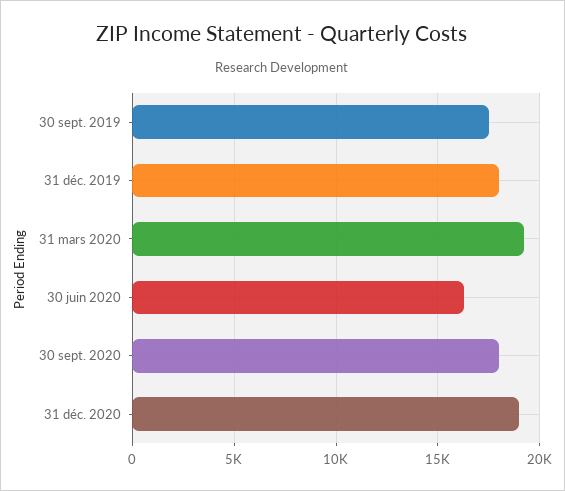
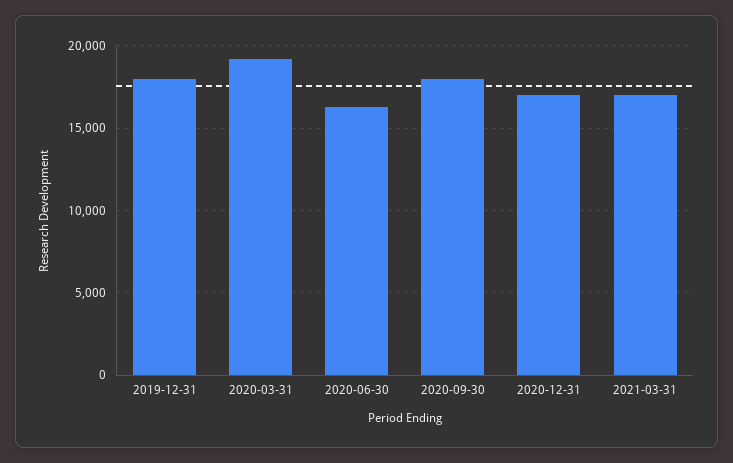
30 sept. 2019: 17500 -> none
31 déc. 2020: 19000 -> 17000
2021-03-31: none -> 17000

